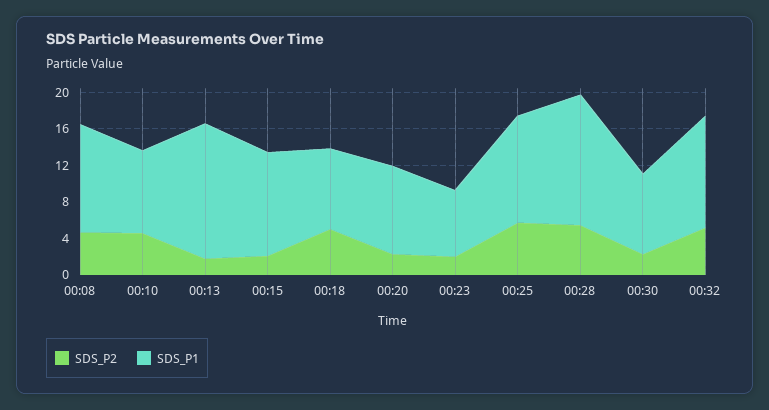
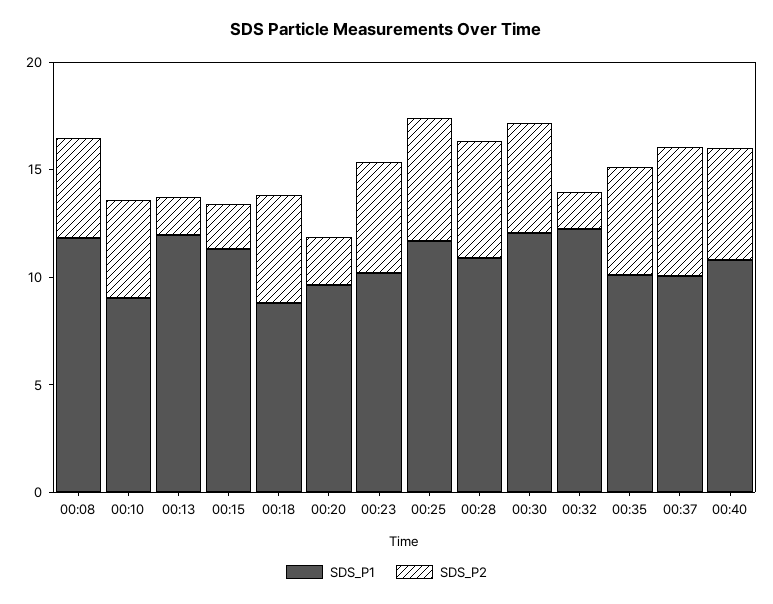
SDS_P1, 00:13: 15 -> 12
SDS_P2, 00:23: 2 -> 5
SDS_P1, 00:23: 7 -> 10
SDS_P1, 00:28: 14 -> 11
SDS_P2, 00:30: 2 -> 5
SDS_P1, 00:30: 9 -> 12
SDS_P2, 00:32: 5 -> 2
SDS_P1, 00:35: none -> 10
SDS_P2, 00:35: none -> 5
SDS_P1, 00:37: none -> 10
SDS_P2, 00:37: none -> 6
SDS_P1, 00:40: none -> 11
SDS_P2, 00:40: none -> 5

